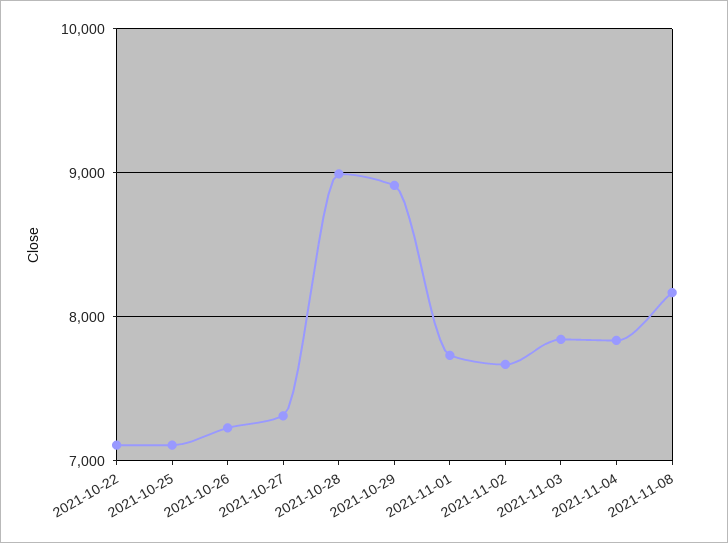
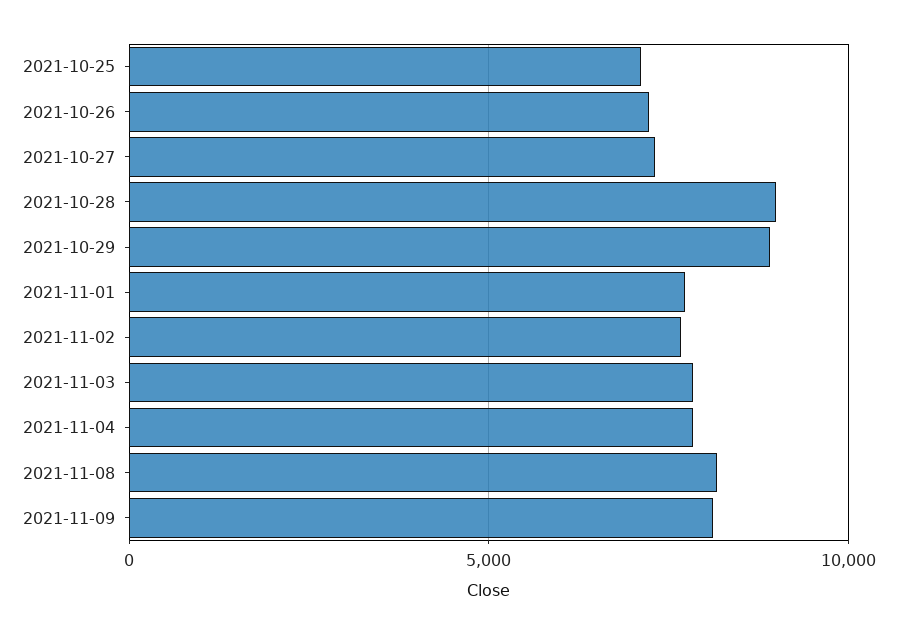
2021-10-22: 7100 -> none
2021-11-09: none -> 8000

